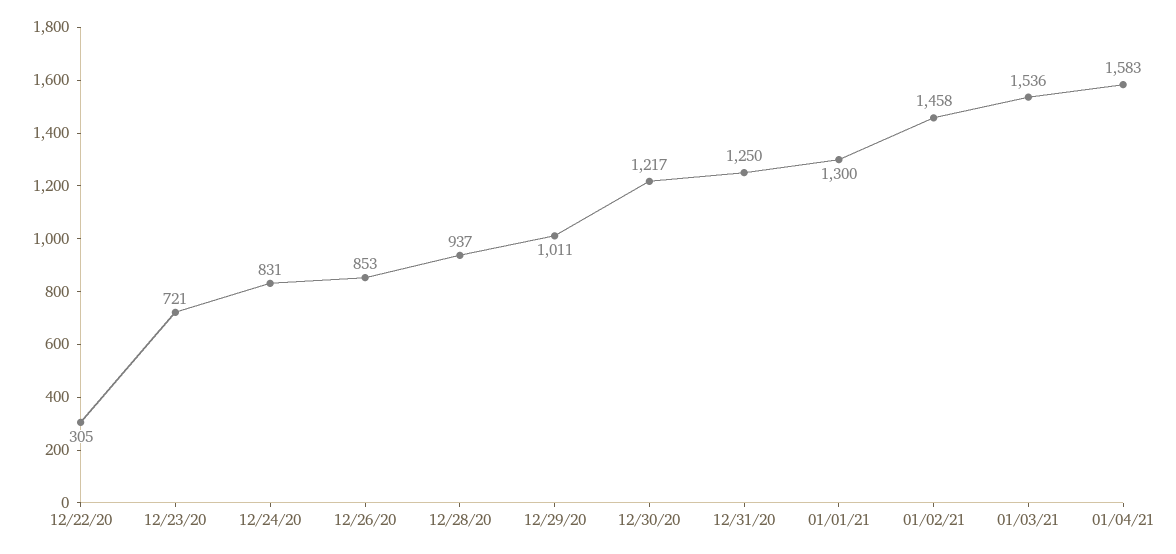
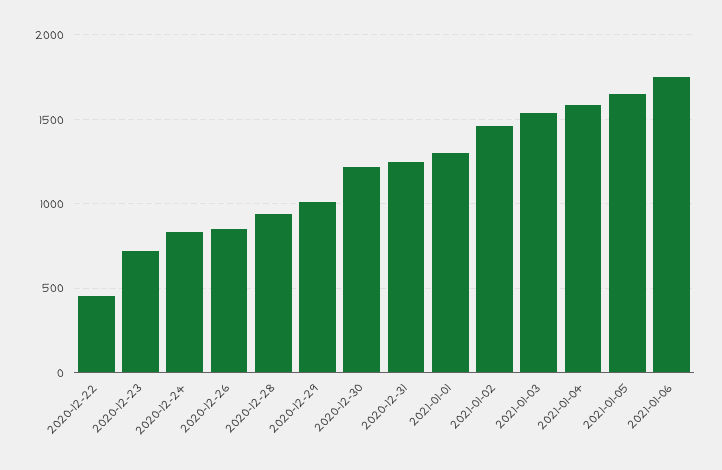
12/22/20: 305 -> 450
2021-01-05: none -> 1650
2021-01-06: none -> 1750

